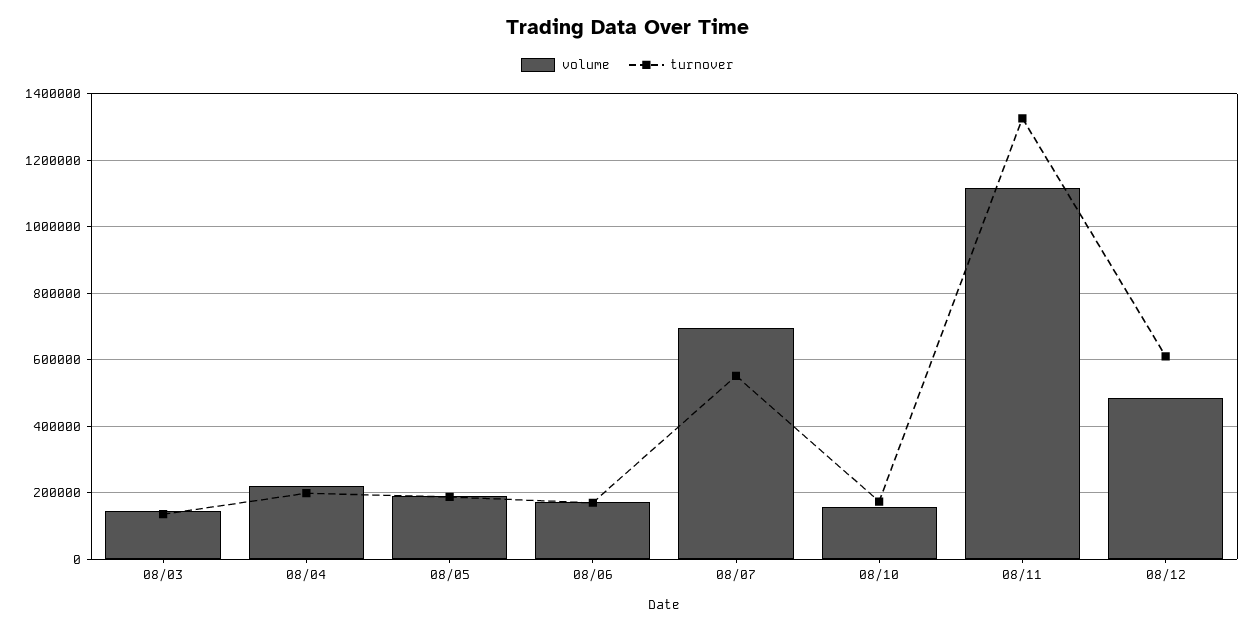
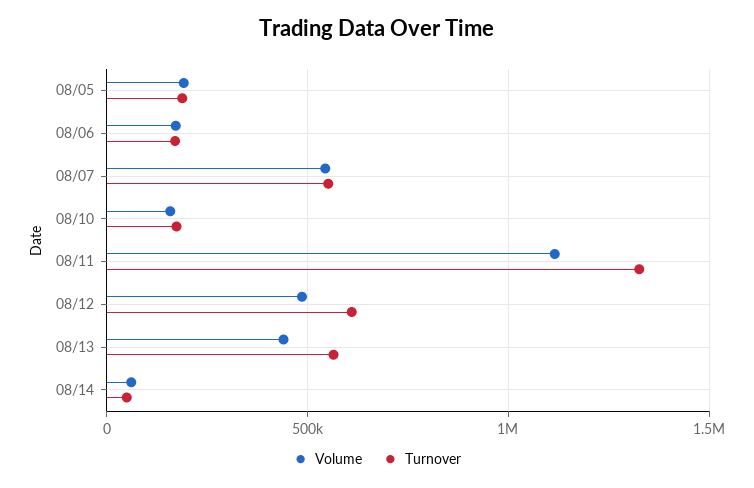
volume, 08/03: 140000 -> none
turnover, 08/03: 140000 -> none
volume, 08/04: 220000 -> none
turnover, 08/04: 200000 -> none
volume, 08/07: 700000 -> 550000
volume, 08/13: none -> 450000
turnover, 08/13: none -> 550000
volume, 08/14: none -> 50000
turnover, 08/14: none -> 50000

